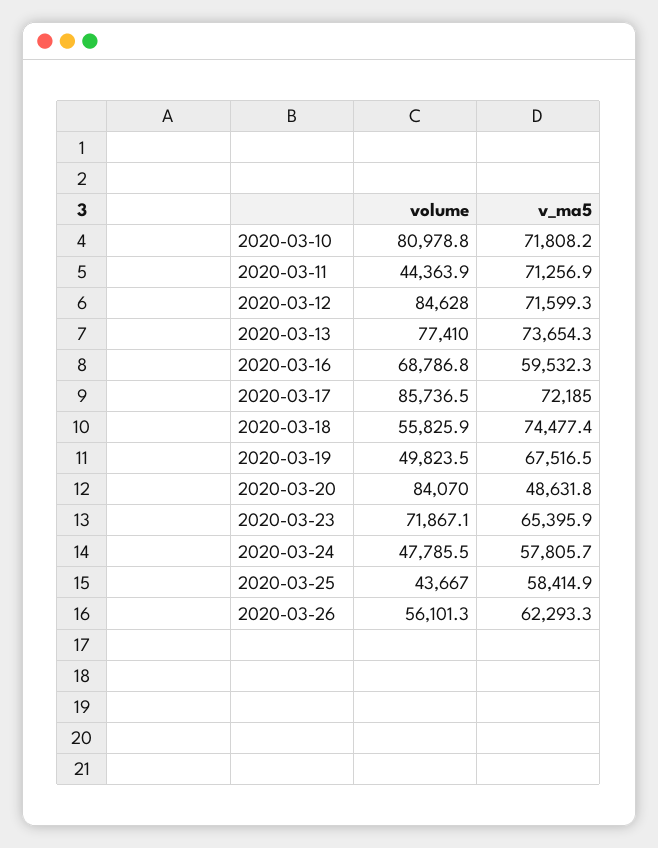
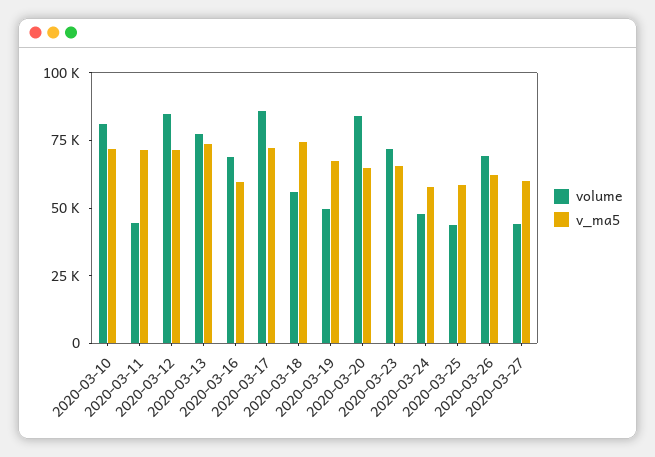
v_ma5, 2020-03-20: 48631.8 -> 65000
volume, 2020-03-26: 56101.3 -> 70000
volume, 2020-03-27: none -> 45000
v_ma5, 2020-03-27: none -> 60000

